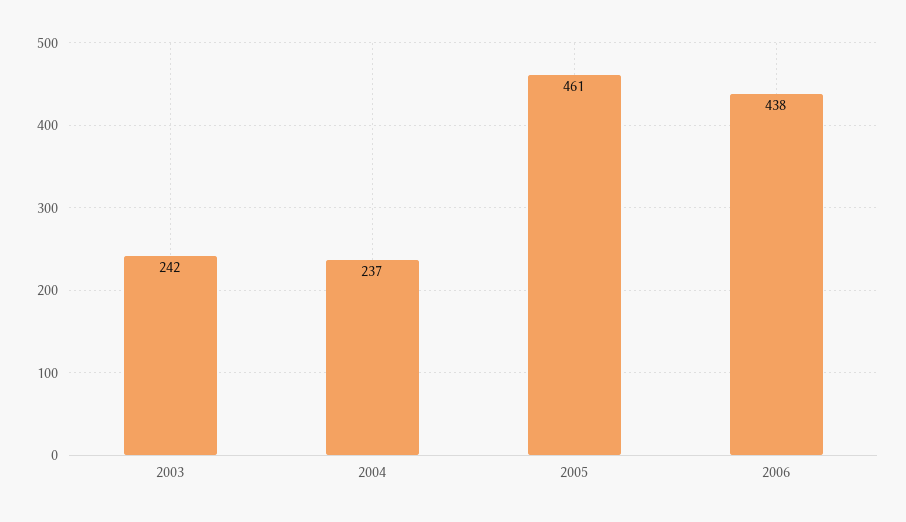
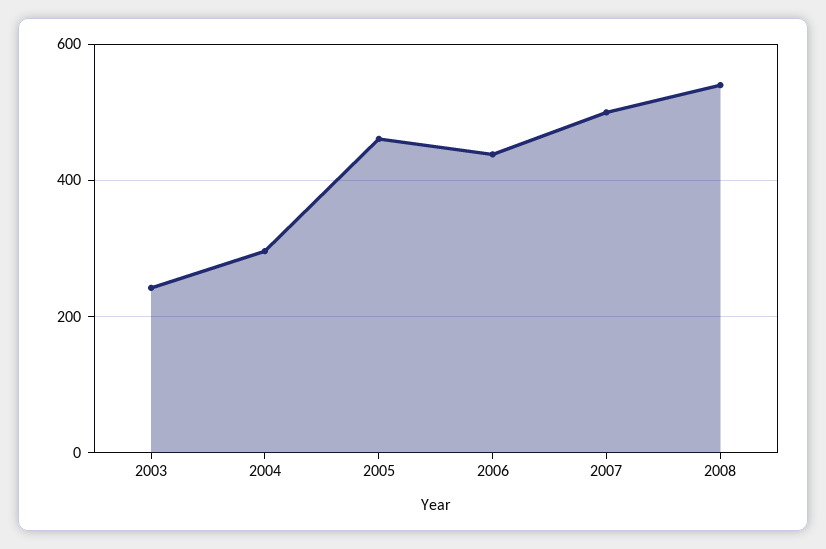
2004: 237 -> 300
2007: none -> 500
2008: none -> 540

